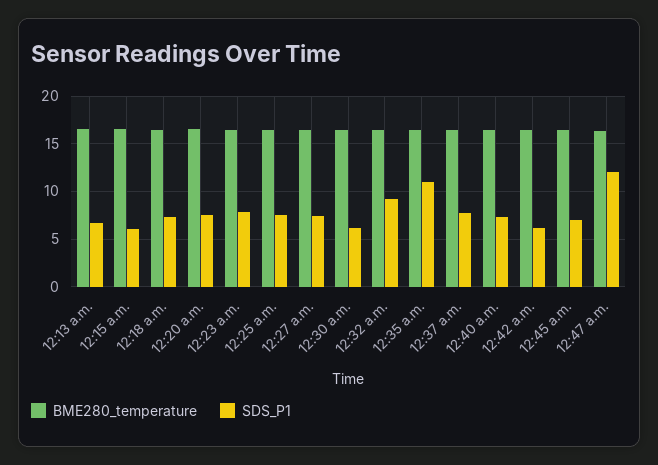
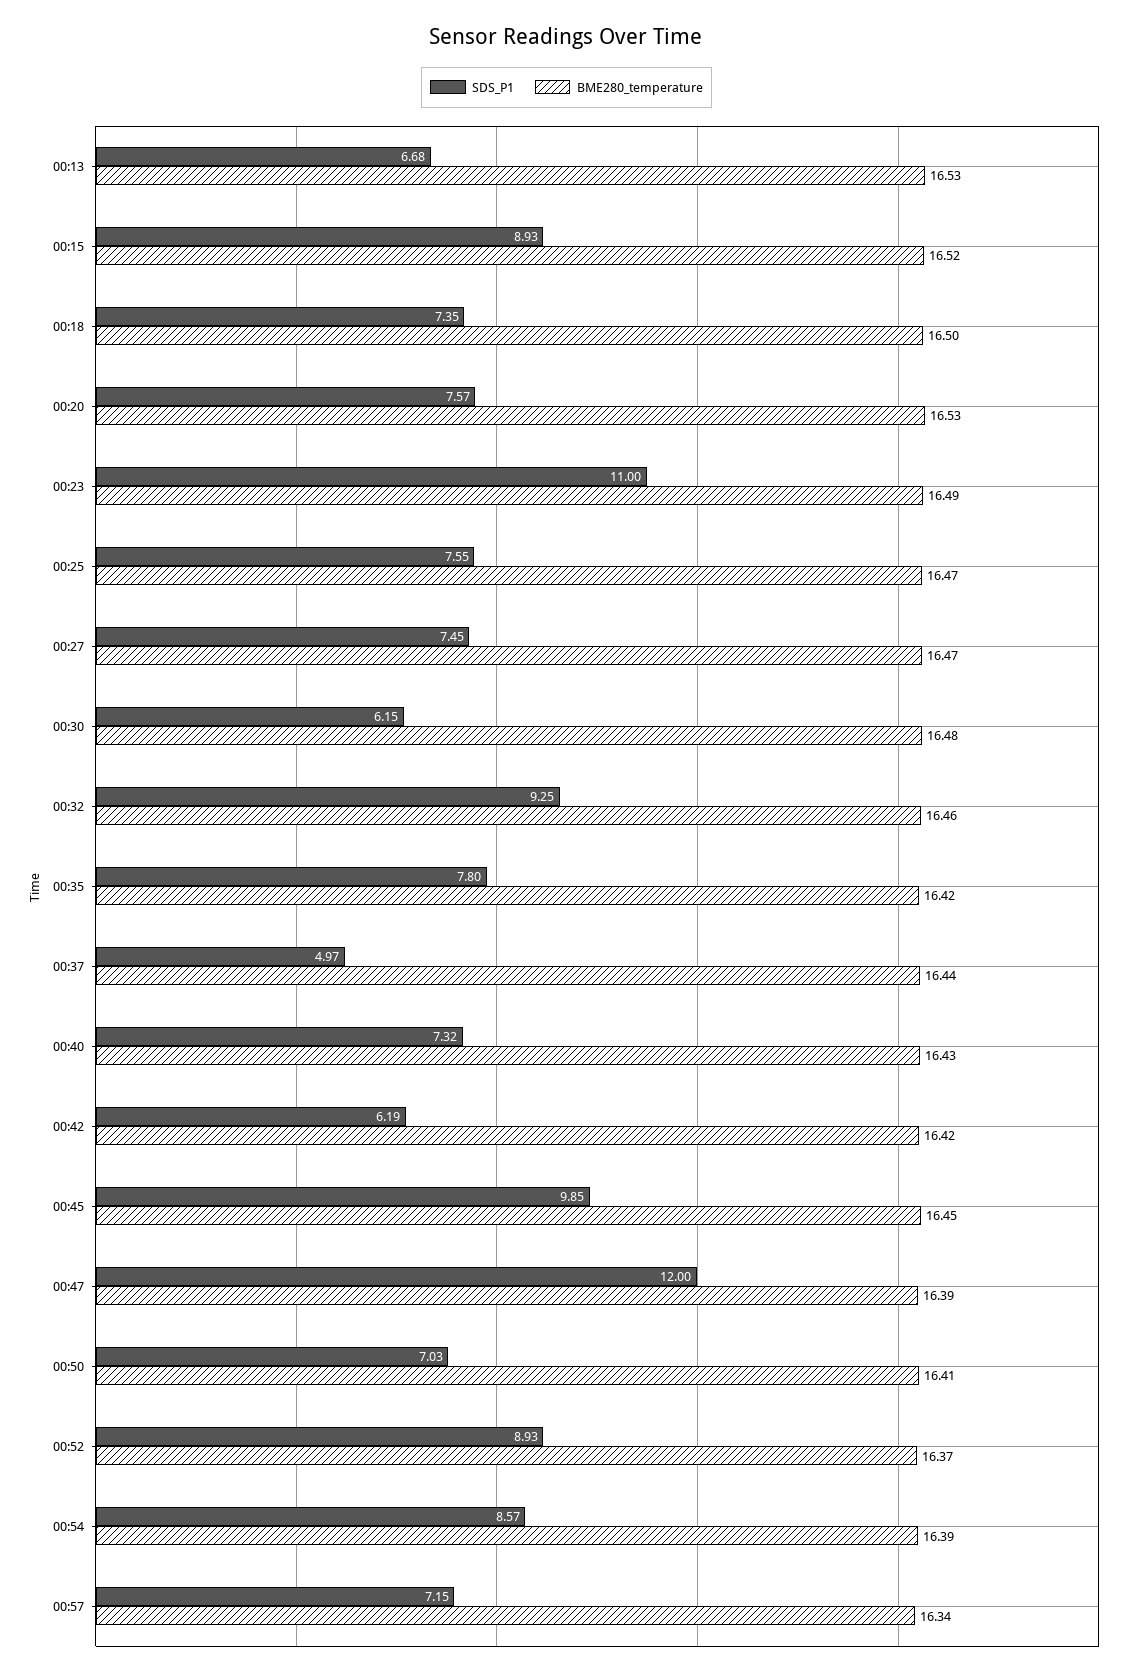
SDS_P1, 12:15 a.m.: 6 -> 8.93
SDS_P1, 12:23 a.m.: 8 -> 11
SDS_P1, 12:35 a.m.: 11 -> 7.8
SDS_P1, 12:37 a.m.: 8 -> 4.97
SDS_P1, 12:45 a.m.: 7 -> 9.85
SDS_P1, 00:50: none -> 7.03
BME280_temperature, 00:50: none -> 16.41
SDS_P1, 00:52: none -> 8.93
BME280_temperature, 00:52: none -> 16.37
SDS_P1, 00:54: none -> 8.57
BME280_temperature, 00:54: none -> 16.39
SDS_P1, 00:57: none -> 7.15
BME280_temperature, 00:57: none -> 16.34

